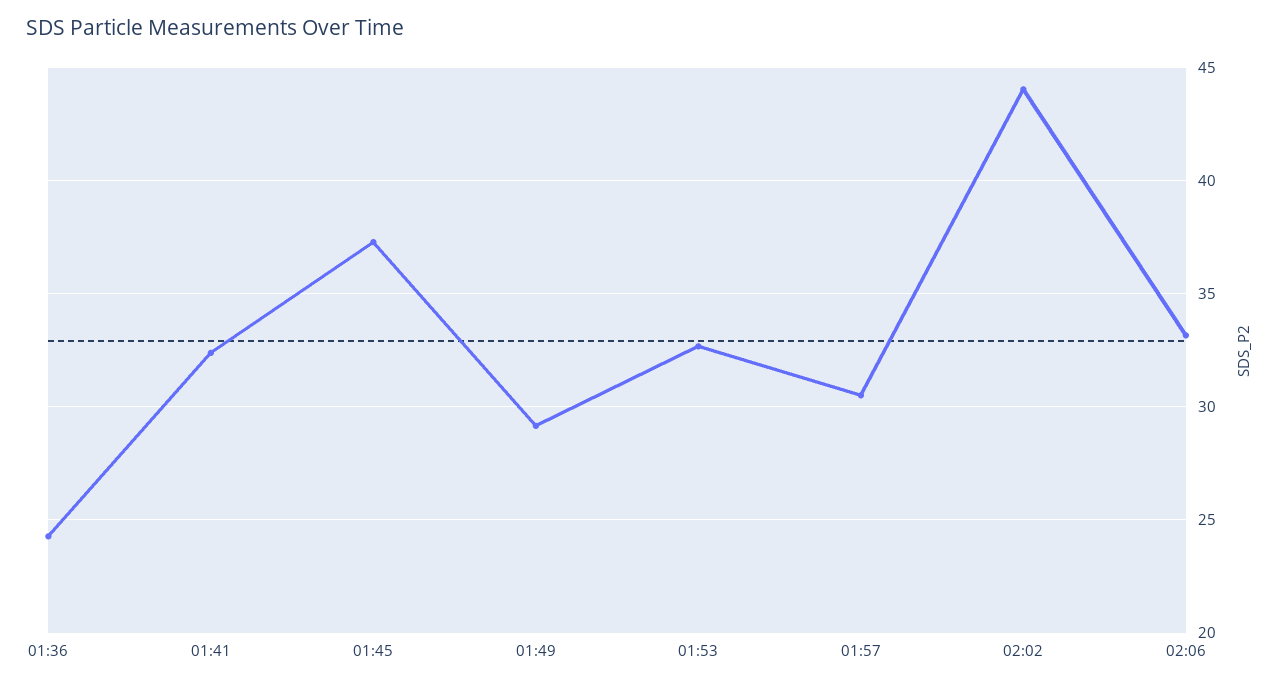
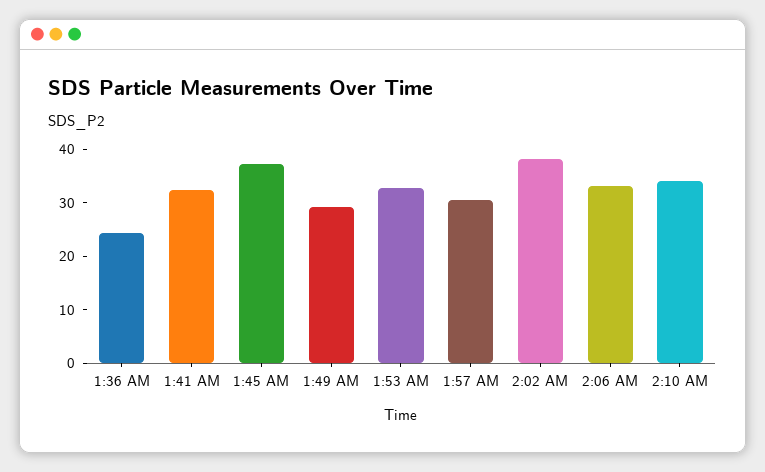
02:02: 44 -> 38
2:10 AM: none -> 34

